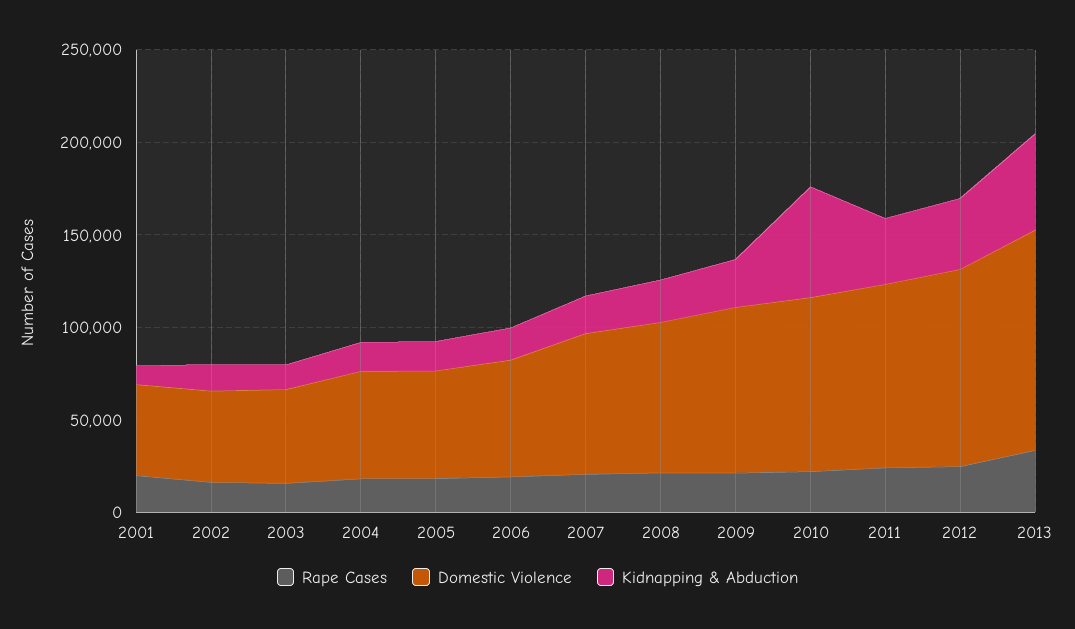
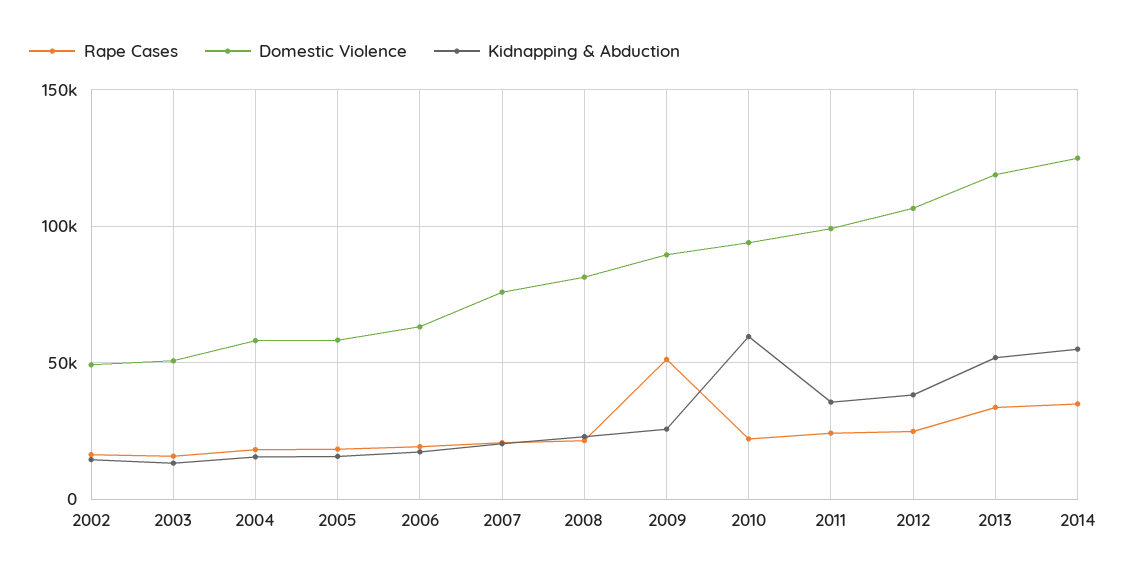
Rape Cases, 2001: 20000 -> none
Domestic Violence, 2001: 50000 -> none
Kidnapping & Abduction, 2001: 10000 -> none
Rape Cases, 2009: 20000 -> 50000
Rape Cases, 2014: none -> 35000
Domestic Violence, 2014: none -> 125000
Kidnapping & Abduction, 2014: none -> 55000

